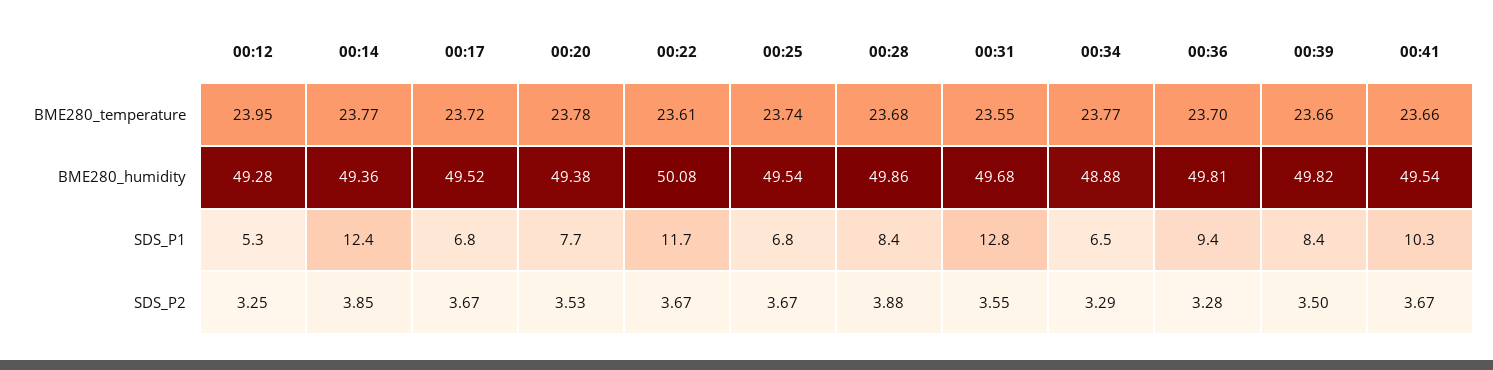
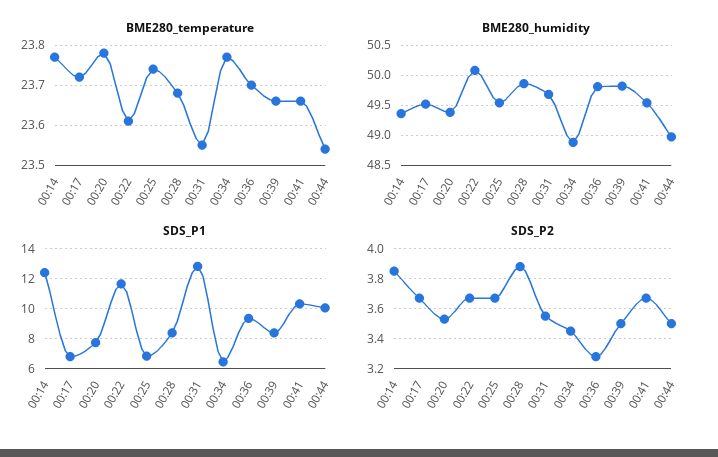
BME280_temperature, 00:12: 23.95 -> none
BME280_humidity, 00:12: 49.28 -> none
SDS_P1, 00:12: 5.3 -> none
SDS_P2, 00:12: 3.25 -> none
SDS_P2, 00:34: 3.29 -> 3.45
BME280_temperature, 00:44: none -> 23.55
BME280_humidity, 00:44: none -> 49
SDS_P1, 00:44: none -> 10
SDS_P2, 00:44: none -> 3.5

